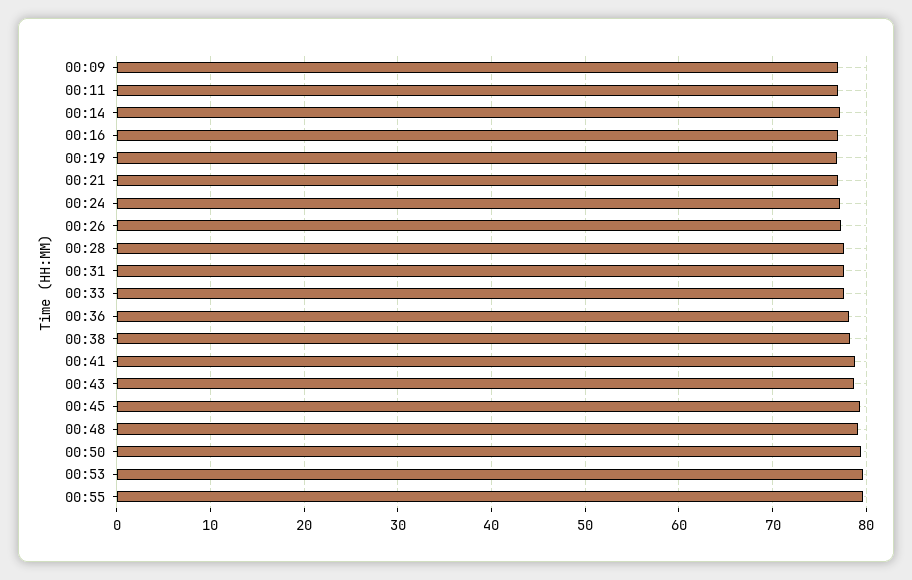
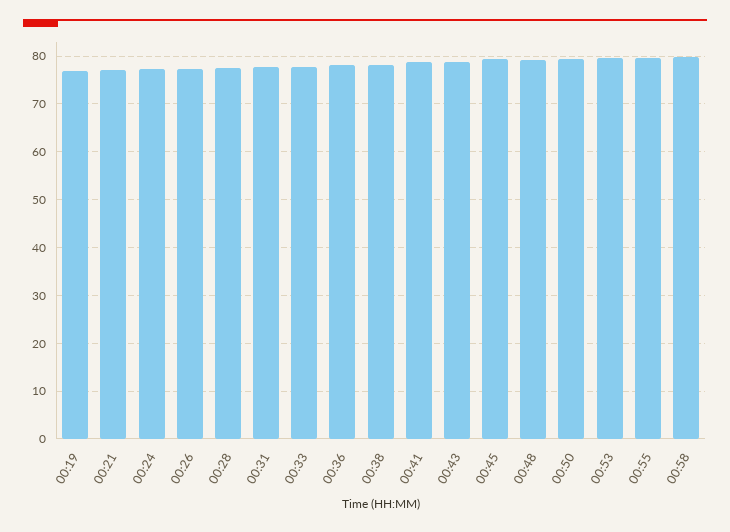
00:09: 77 -> none
00:11: 77 -> none
00:14: 77 -> none
00:16: 77 -> none
00:58: none -> 80

